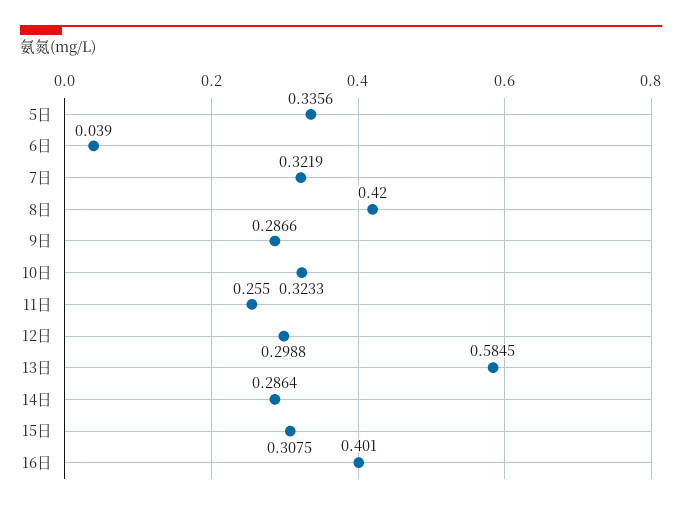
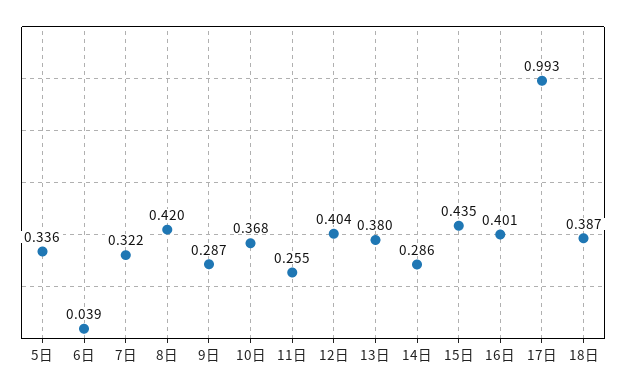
10日: 0.3233 -> 0.368
12日: 0.2988 -> 0.404
13日: 0.5845 -> 0.38
15日: 0.3075 -> 0.435
17日: none -> 0.993
18日: none -> 0.387

